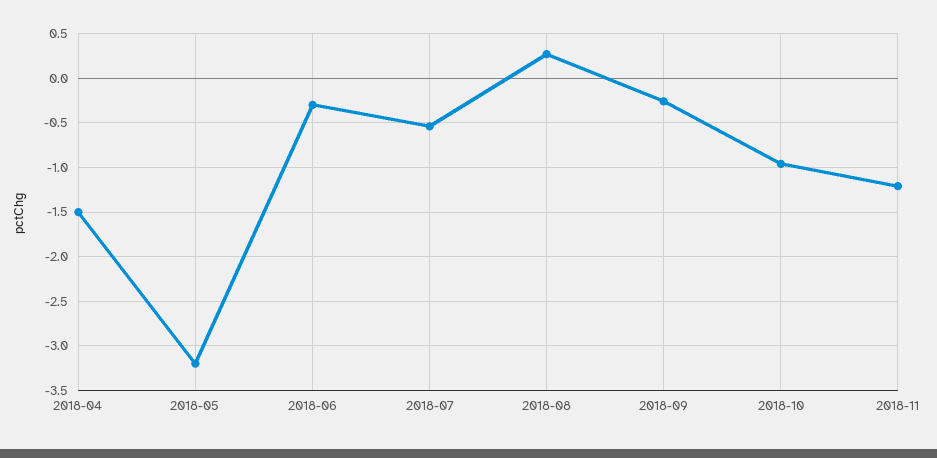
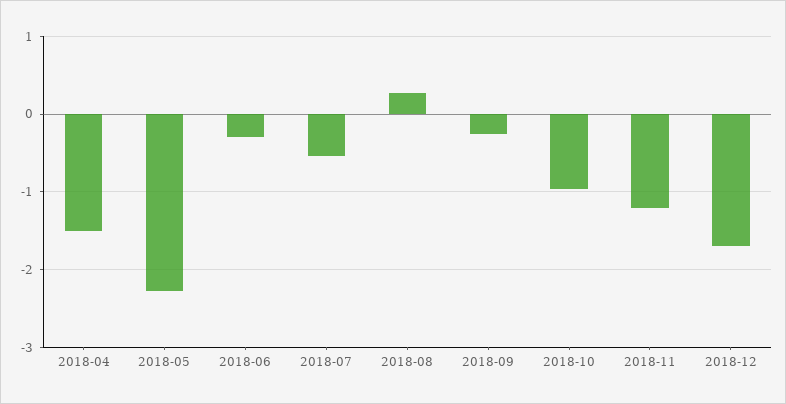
2018-05: -3.2 -> -2.3
2018-12: none -> -1.7

